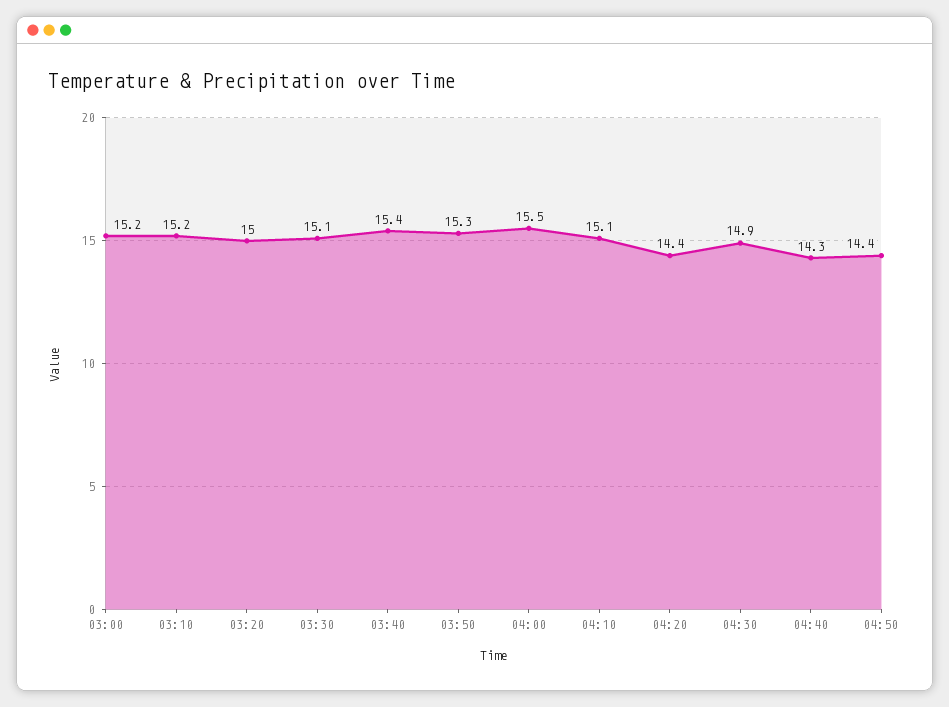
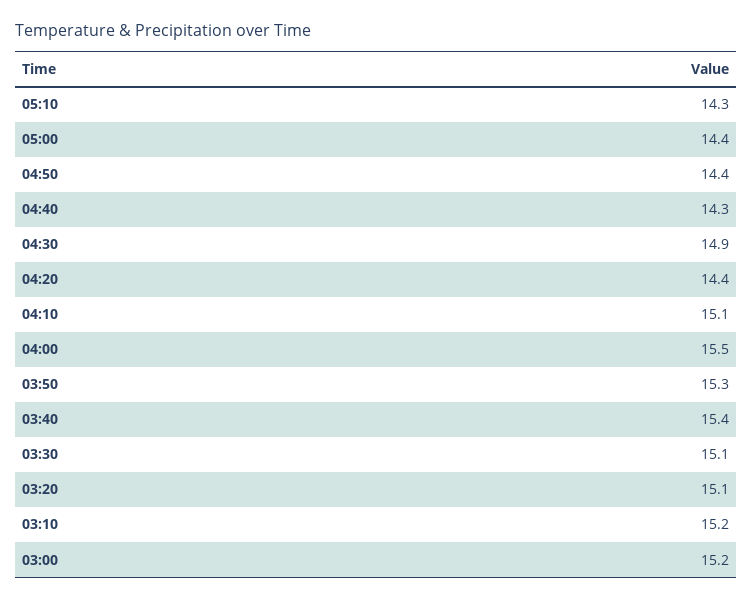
03:20: 15 -> 15.1
05:10: none -> 14.3
05:00: none -> 14.4

